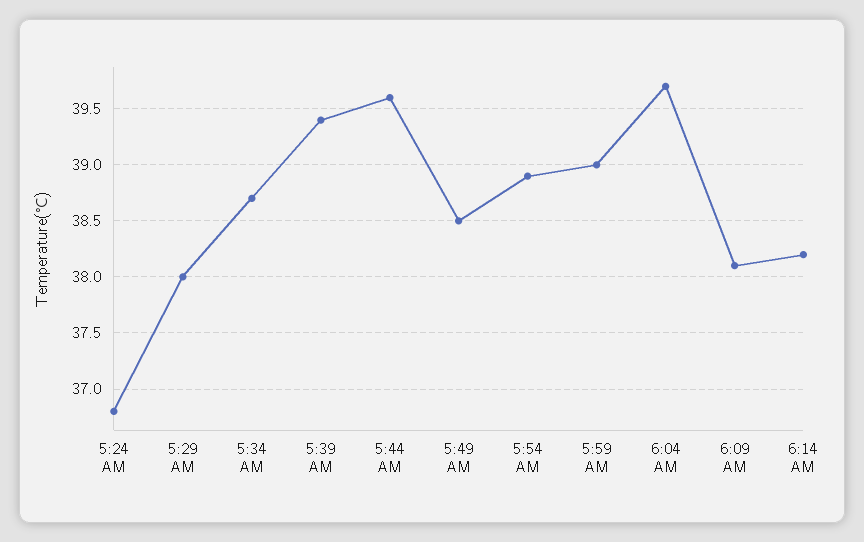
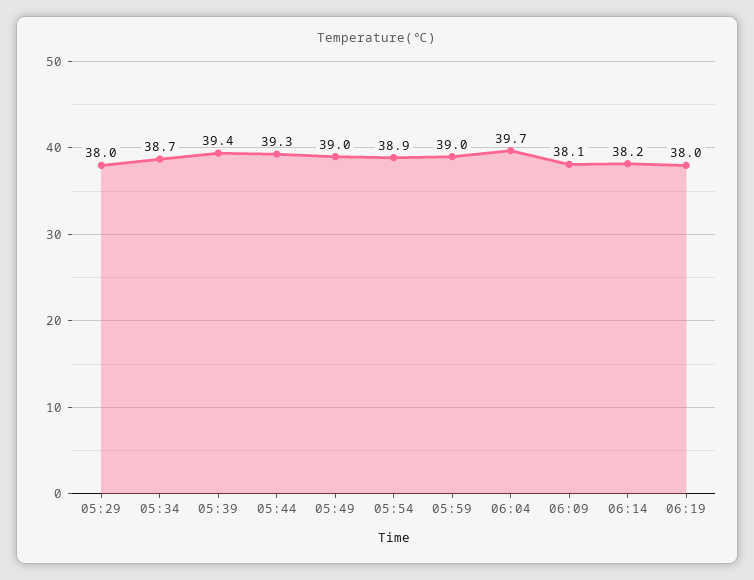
5:24 AM: 36.8 -> none
5:44 AM: 39.6 -> 39.3
5:49 AM: 38.5 -> 39
06:19: none -> 38

